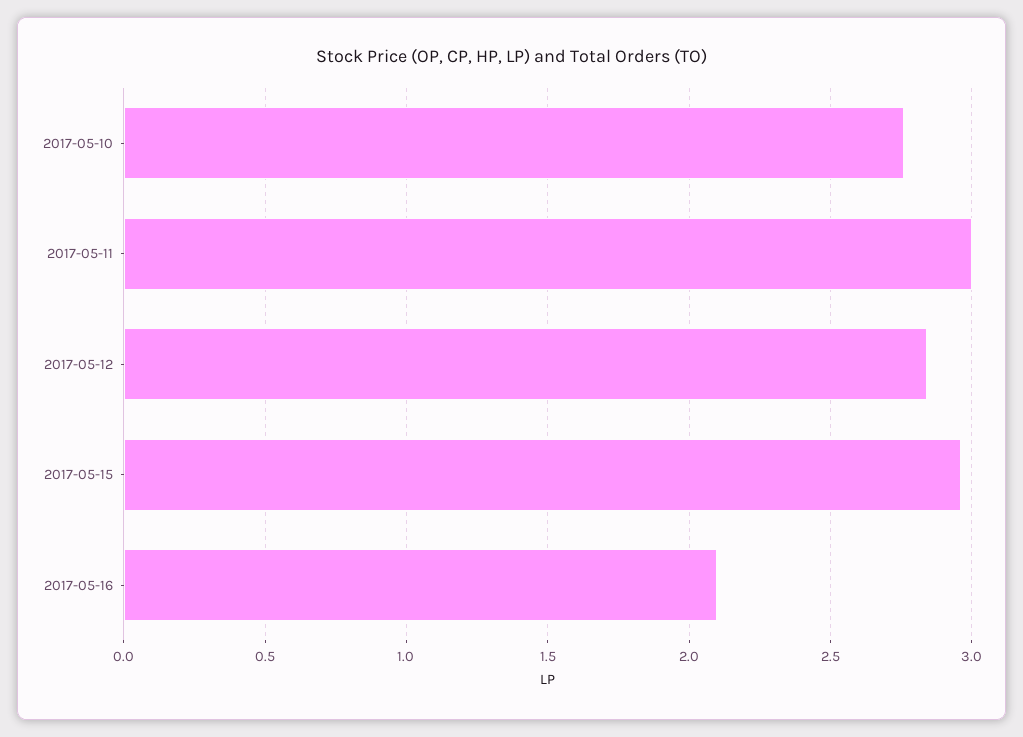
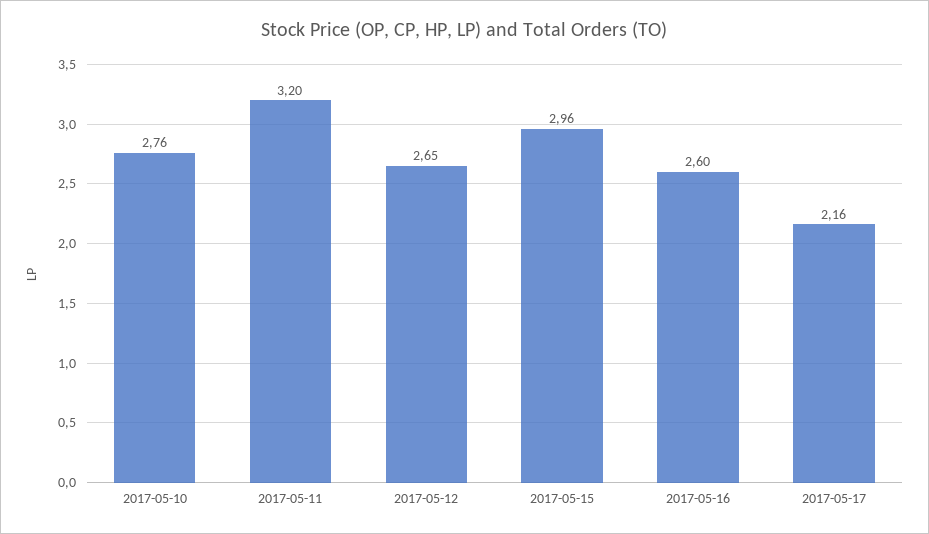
2017-05-11: 3 -> 3.2
2017-05-12: 2.85 -> 2.65
2017-05-16: 2.1 -> 2.6
2017-05-17: none -> 2.16

